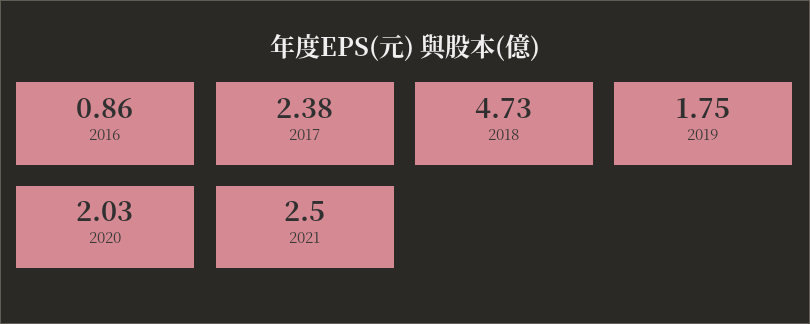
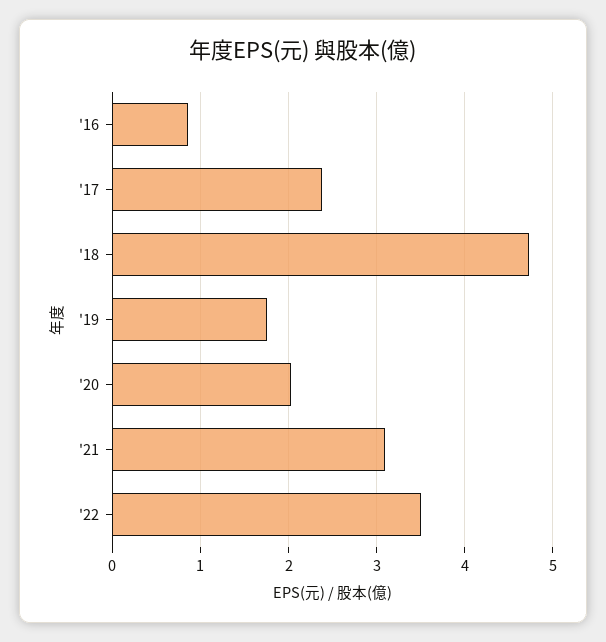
2021: 2.5 -> 3.1
'22: none -> 3.5

